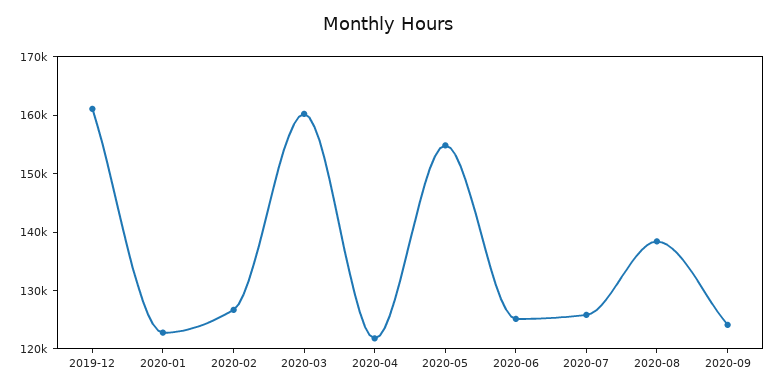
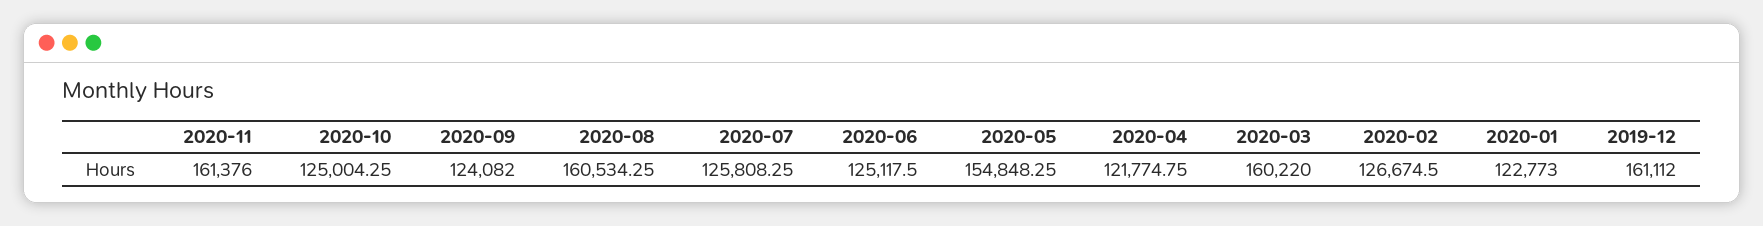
2020-08: 138000 -> 160534.25
2020-11: none -> 161376
2020-10: none -> 125004.25

